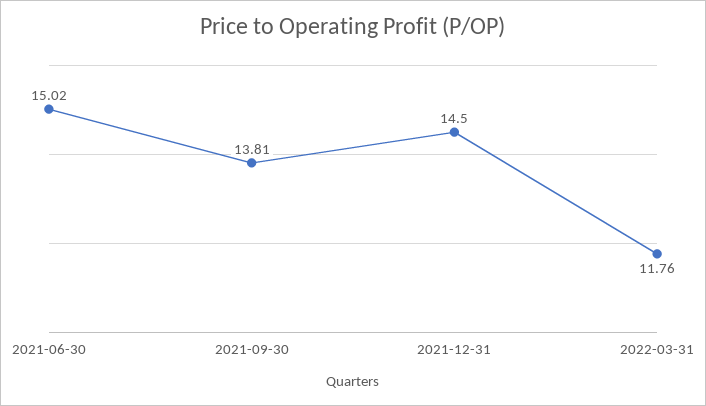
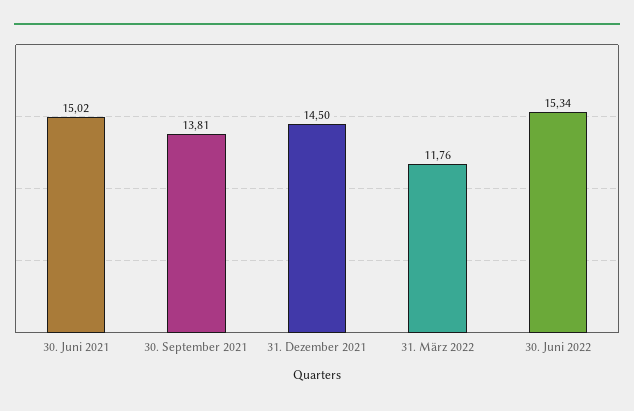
30. Juni 2022: none -> 15.34

